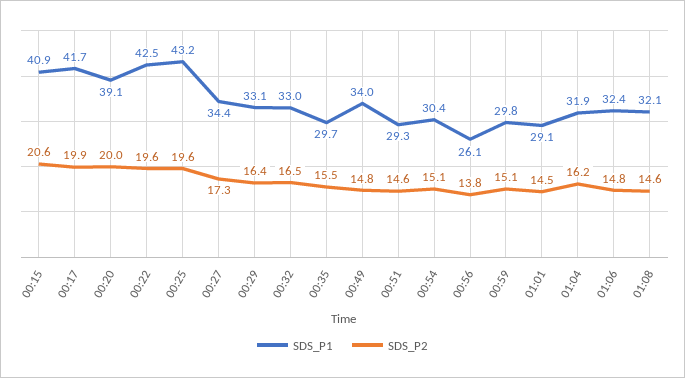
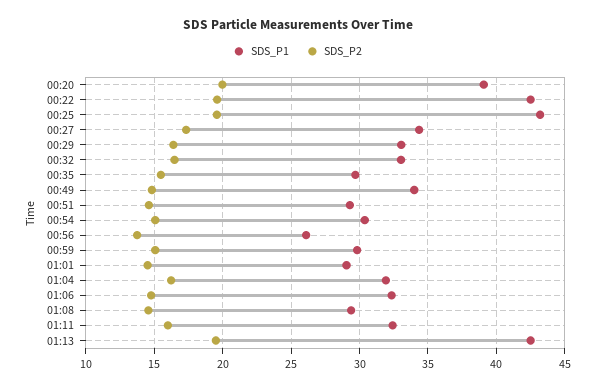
SDS_P1, 00:15: 40.9 -> none
SDS_P2, 00:15: 20.6 -> none
SDS_P1, 00:17: 41.7 -> none
SDS_P2, 00:17: 19.9 -> none
SDS_P1, 01:08: 32.1 -> 29.5
SDS_P1, 01:11: none -> 32.5
SDS_P2, 01:11: none -> 16
SDS_P1, 01:13: none -> 42.5
SDS_P2, 01:13: none -> 19.5

